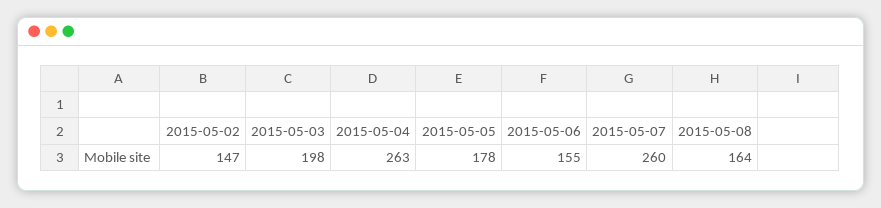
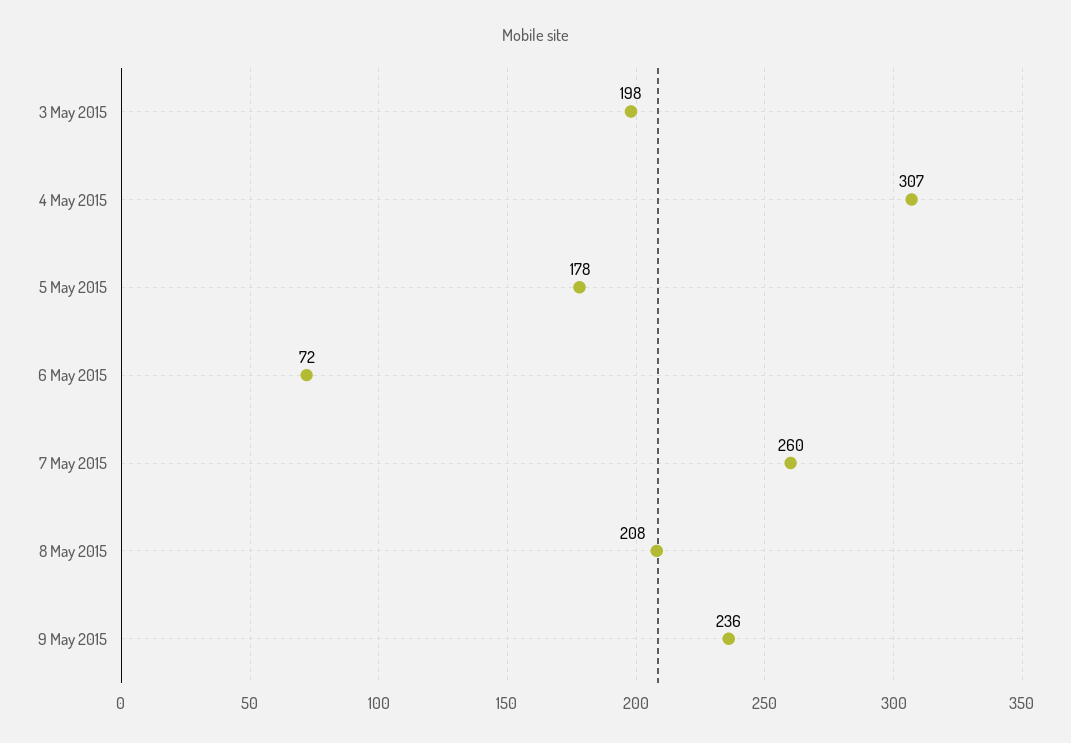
2015-05-02: 147 -> none
2015-05-04: 263 -> 307
2015-05-06: 155 -> 72
2015-05-08: 164 -> 208
9 May 2015: none -> 236

